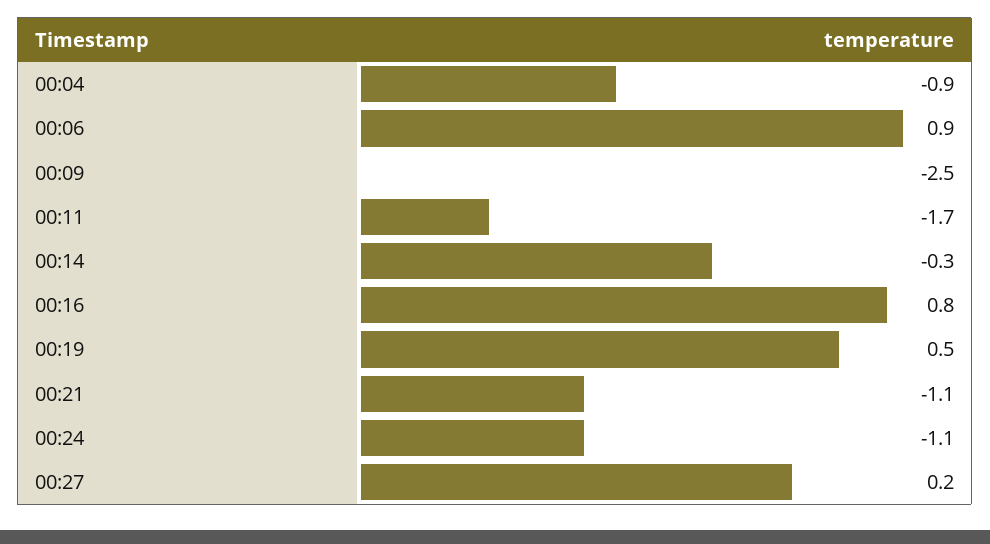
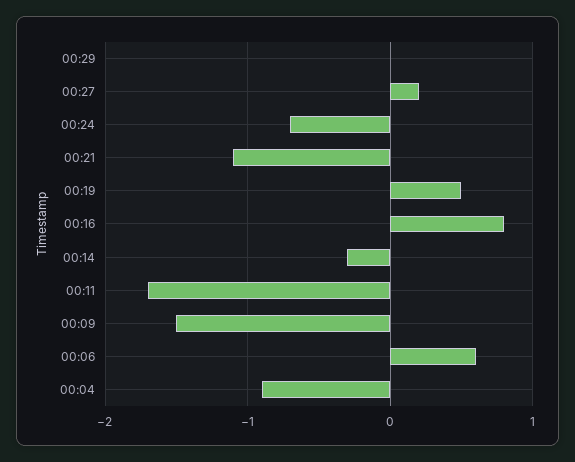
00:06: 0.9 -> 0.6
00:09: -2.5 -> -1.5
00:24: -1.1 -> -0.7
00:29: none -> 0

